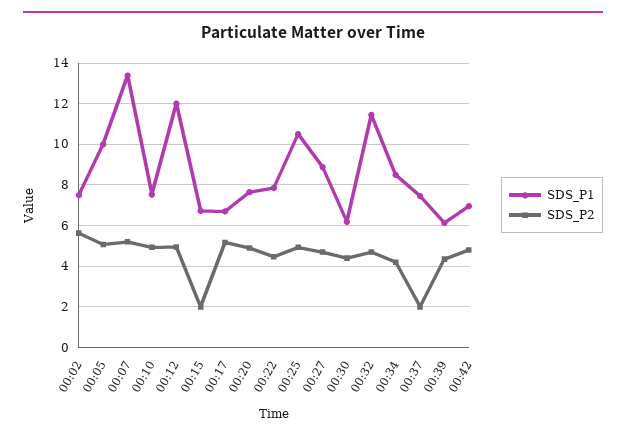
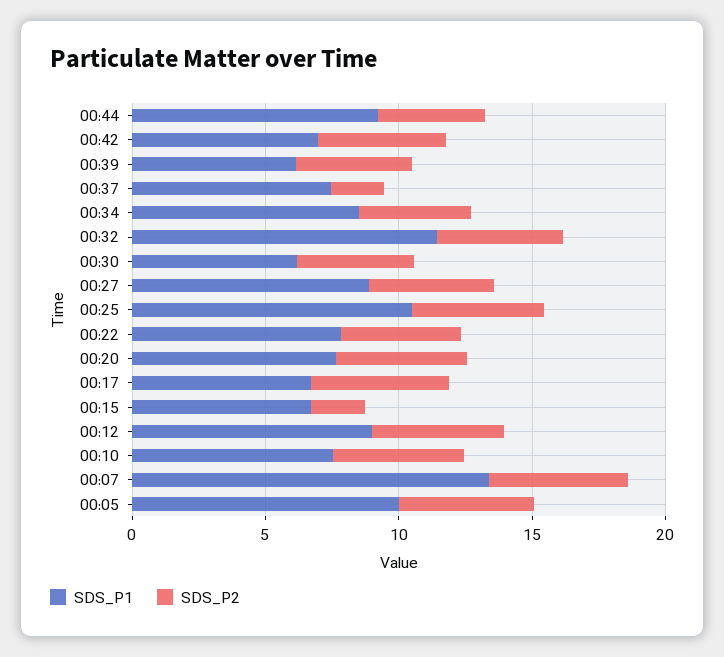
SDS_P1, 00:02: 7.5 -> none
SDS_P2, 00:02: 5.5 -> none
SDS_P1, 00:12: 12 -> 9
SDS_P1, 00:44: none -> 9
SDS_P2, 00:44: none -> 4

